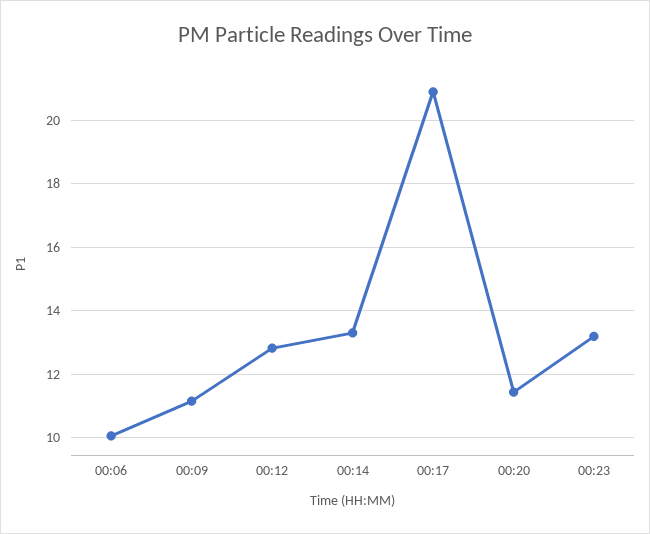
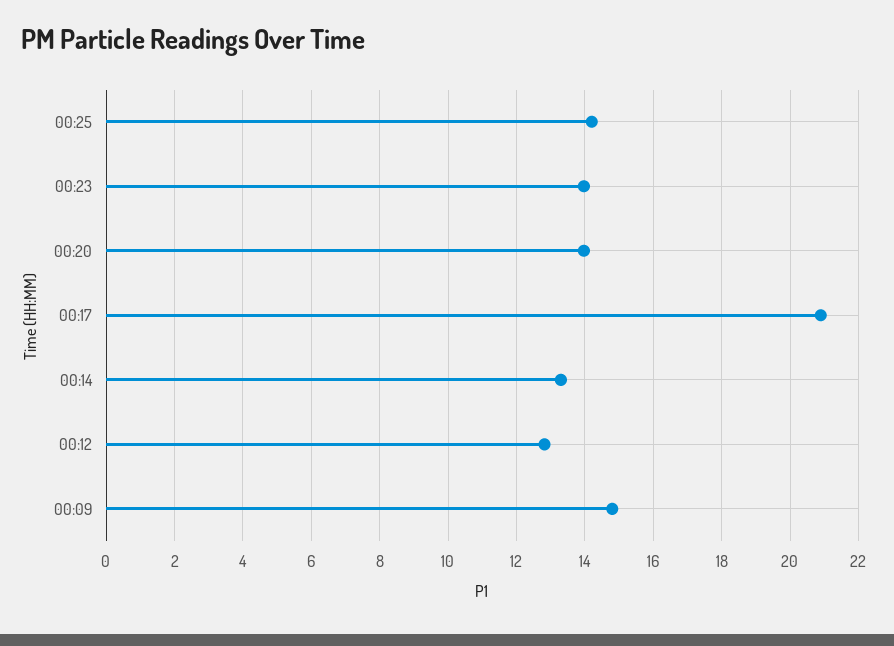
00:06: 10 -> none
00:09: 11.2 -> 14.8
00:20: 11.4 -> 14
00:23: 13.2 -> 14
00:25: none -> 14.2

